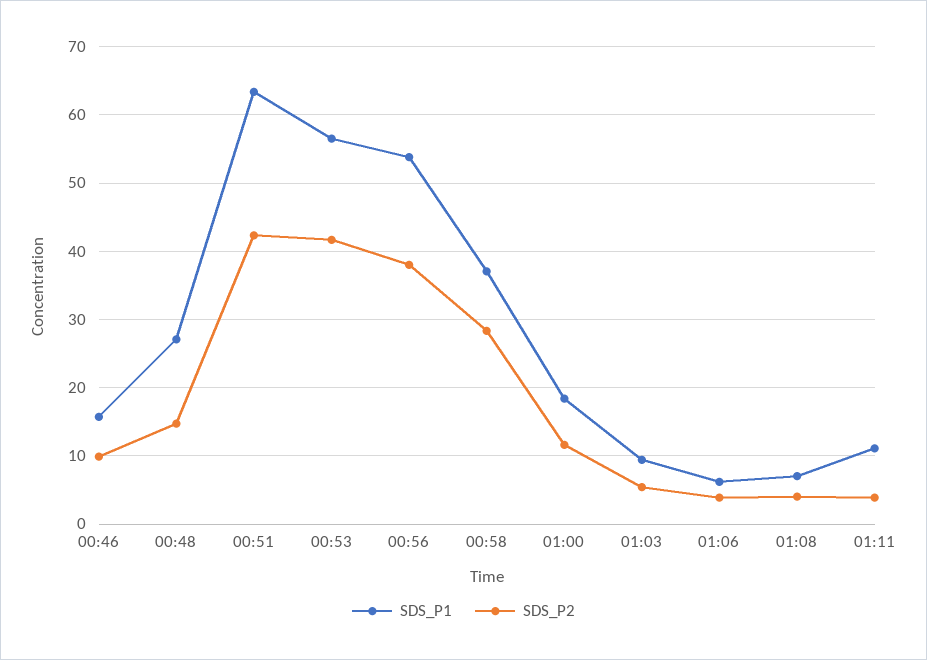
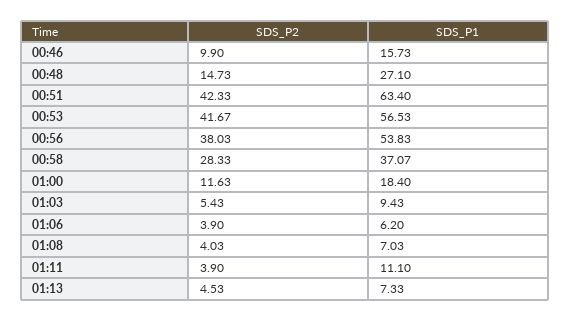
SDS_P2, 01:13: none -> 4.53
SDS_P1, 01:13: none -> 7.33

